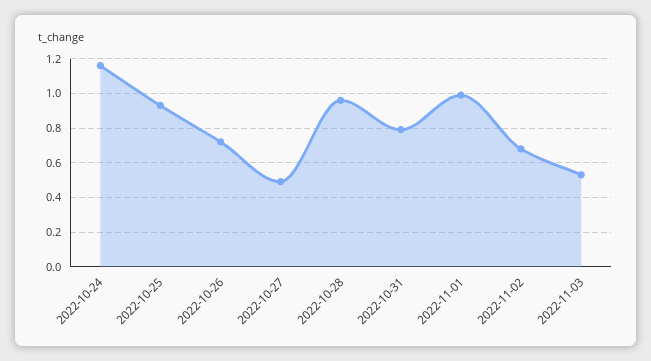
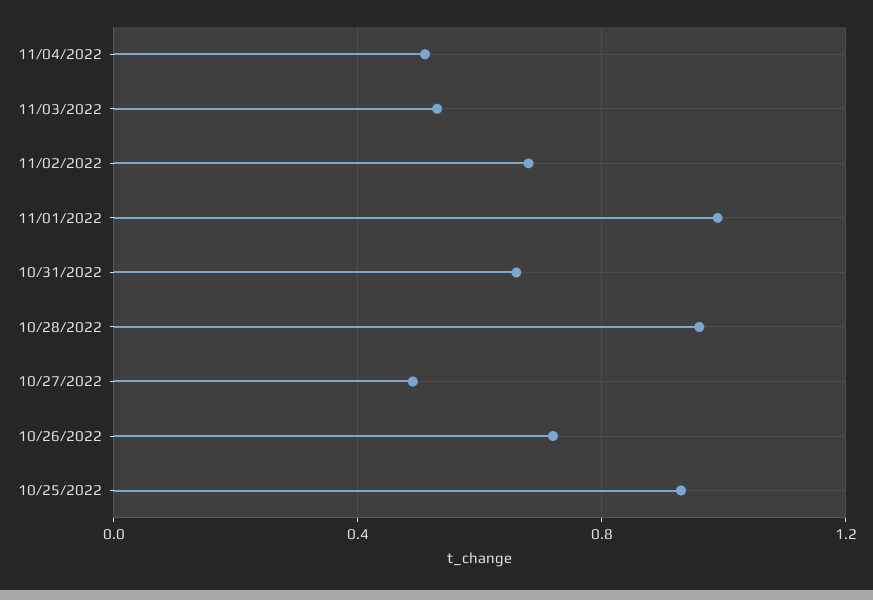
2022-10-24: 1.15 -> none
2022-10-31: 0.8 -> 0.65
11/04/2022: none -> 0.5

